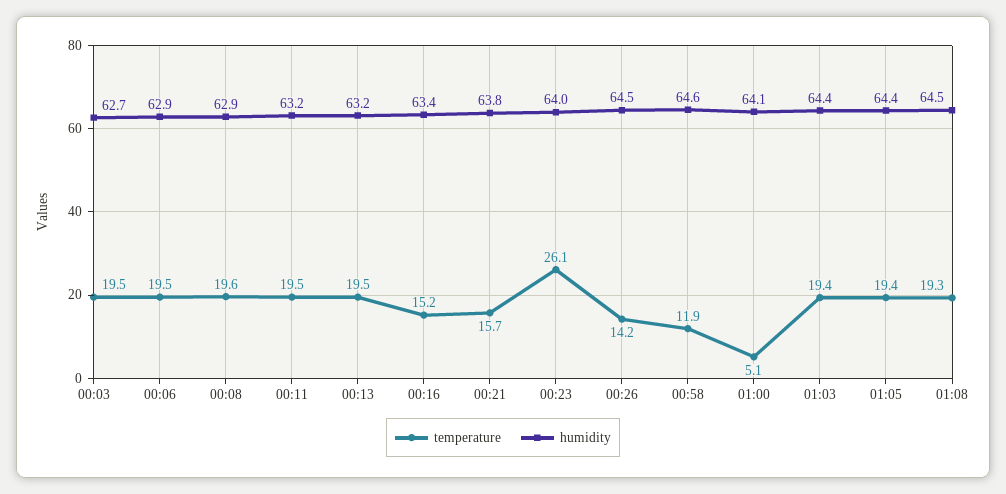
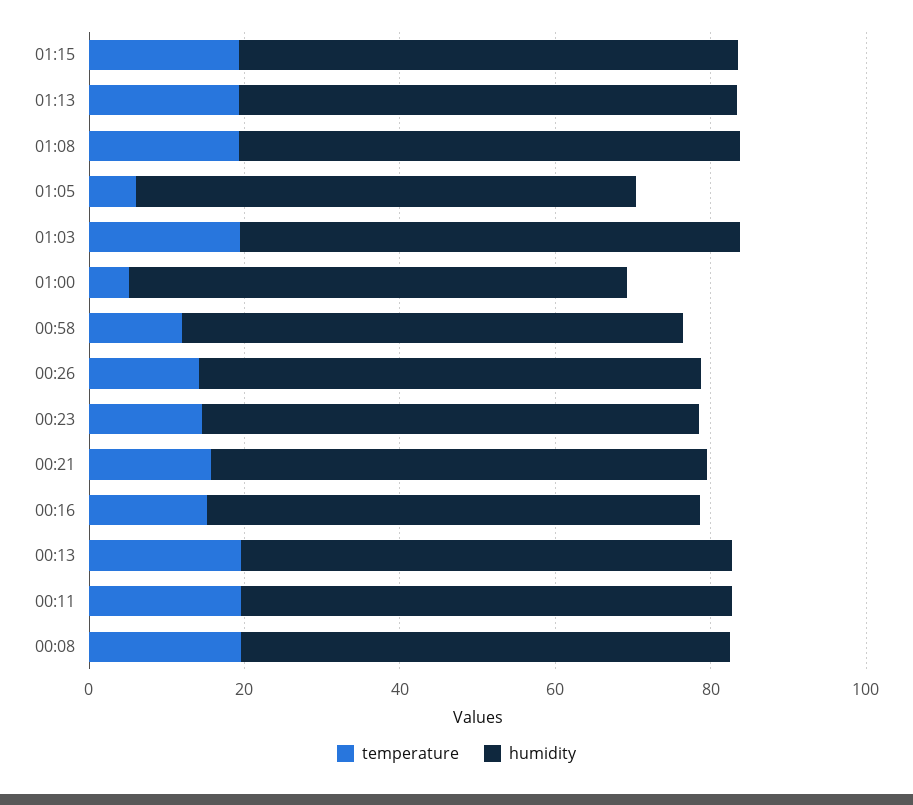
temperature, 00:03: 19.5 -> none
humidity, 00:03: 62.7 -> none
temperature, 00:06: 19.5 -> none
humidity, 00:06: 62.9 -> none
temperature, 00:23: 26.1 -> 15
temperature, 01:05: 19.4 -> 5
temperature, 01:15: none -> 20
humidity, 01:15: none -> 65
temperature, 01:13: none -> 20
humidity, 01:13: none -> 65

